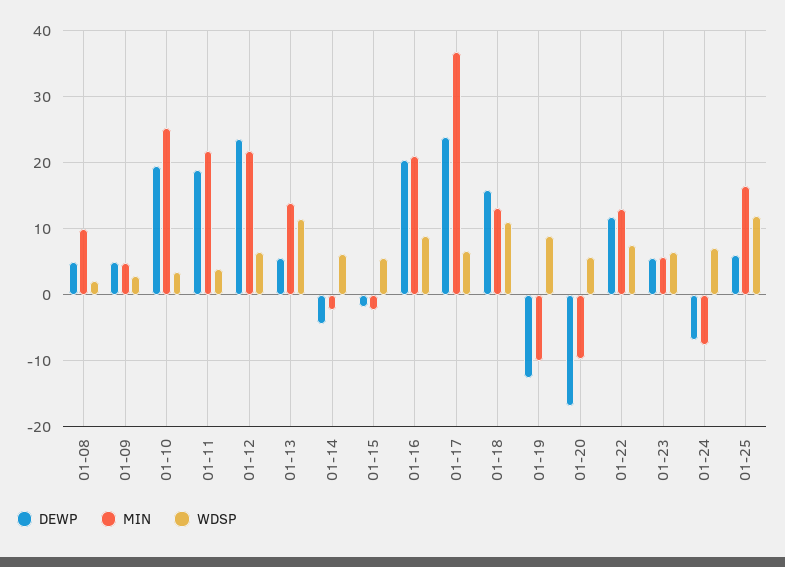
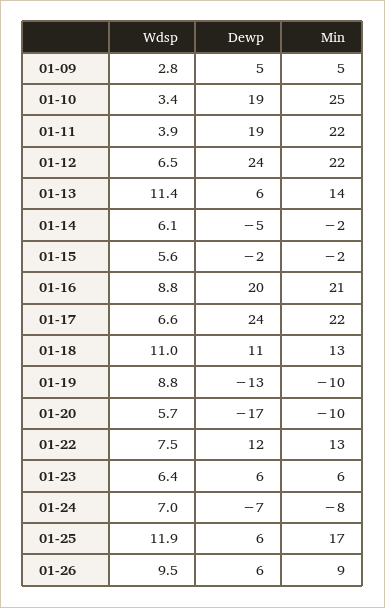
DEWP, 01-08: 5 -> none
MIN, 01-08: 10 -> none
WDSP, 01-08: 2 -> none
MIN, 01-17: 37 -> 22
DEWP, 01-18: 16 -> 11
WDSP, 01-26: none -> 9.5
DEWP, 01-26: none -> 6
MIN, 01-26: none -> 9

